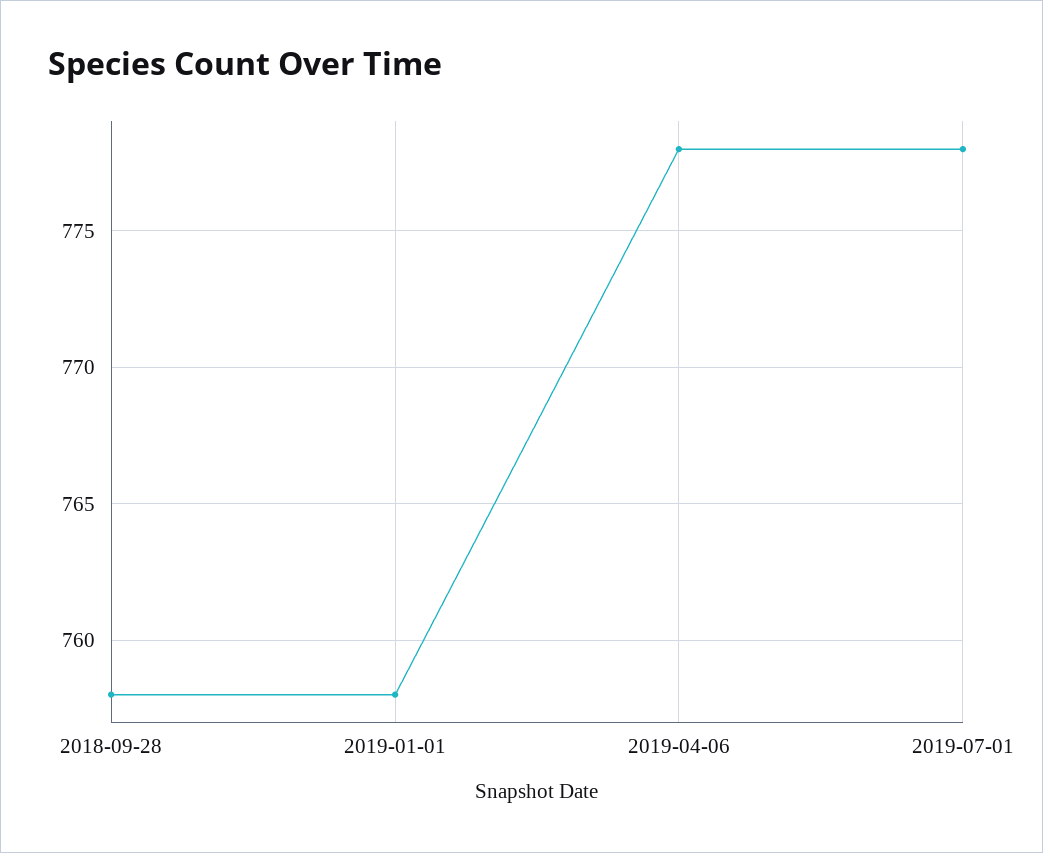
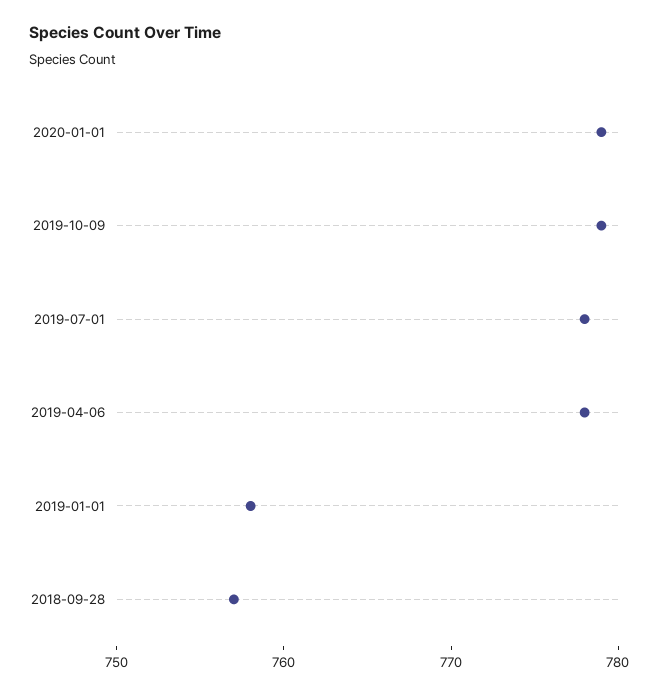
2018-09-28: 758 -> 757
2020-01-01: none -> 779
2019-10-09: none -> 779

